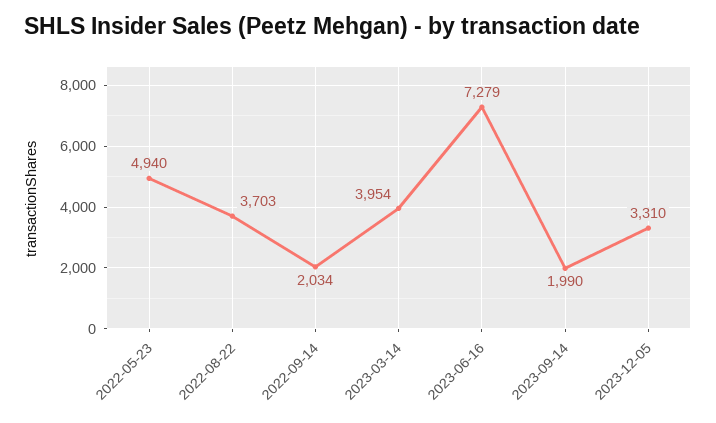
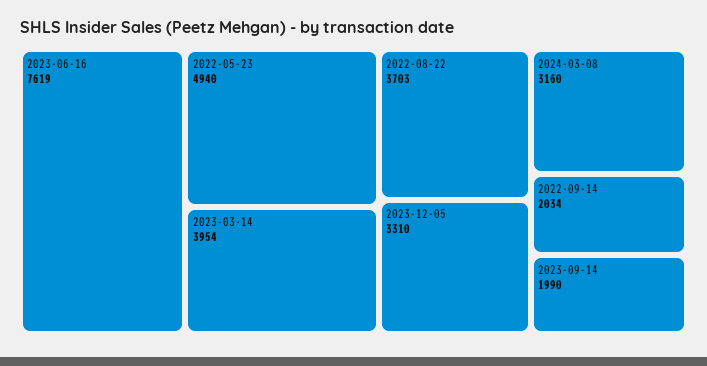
2023-06-16: 7279 -> 7619
2024-03-08: none -> 3160

